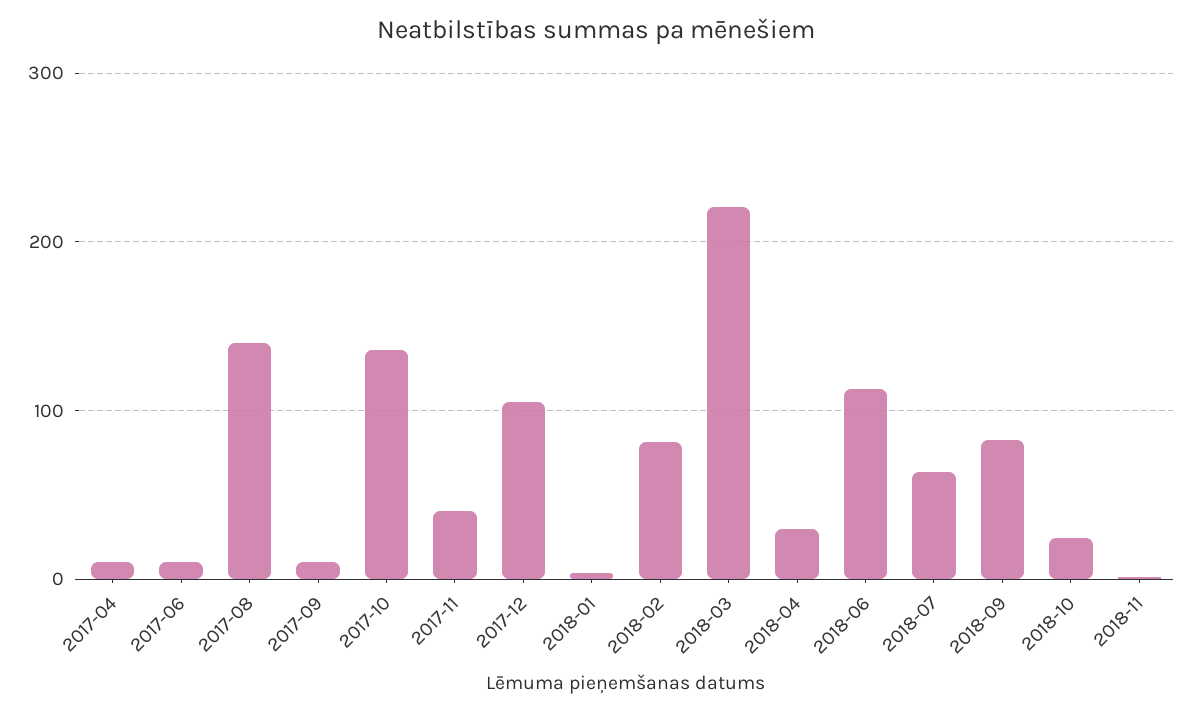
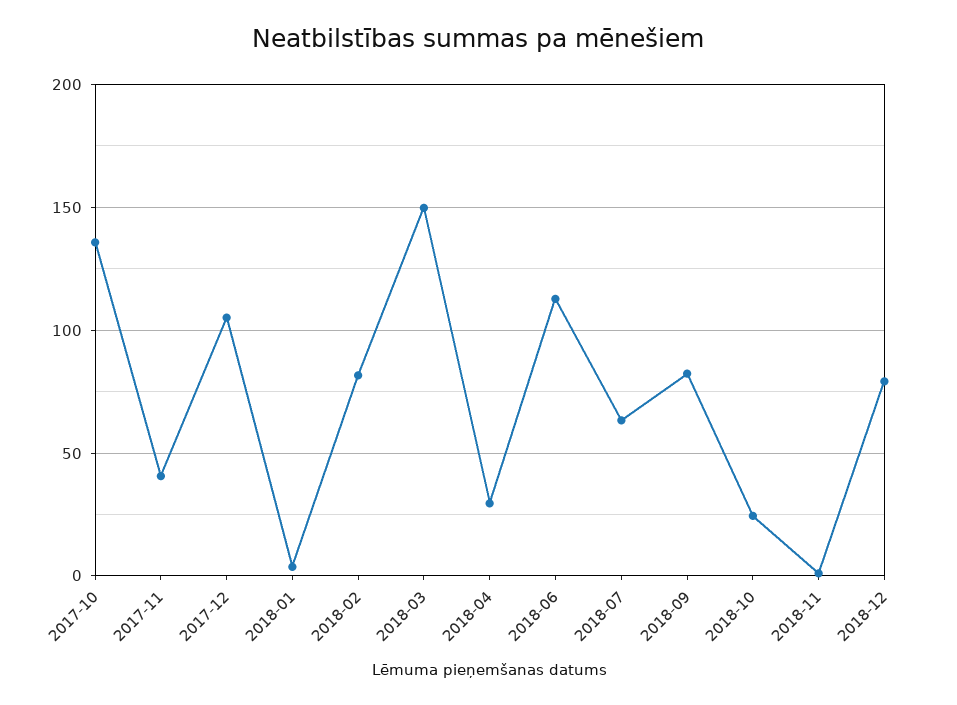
2017-04: 10 -> none
2017-06: 10 -> none
2017-08: 140 -> none
2017-09: 10 -> none
2018-03: 220 -> 150
2018-12: none -> 80

